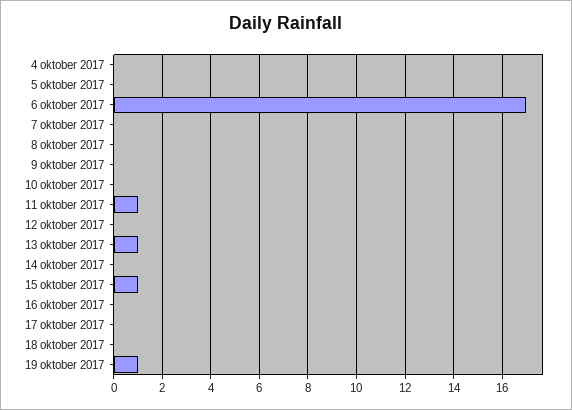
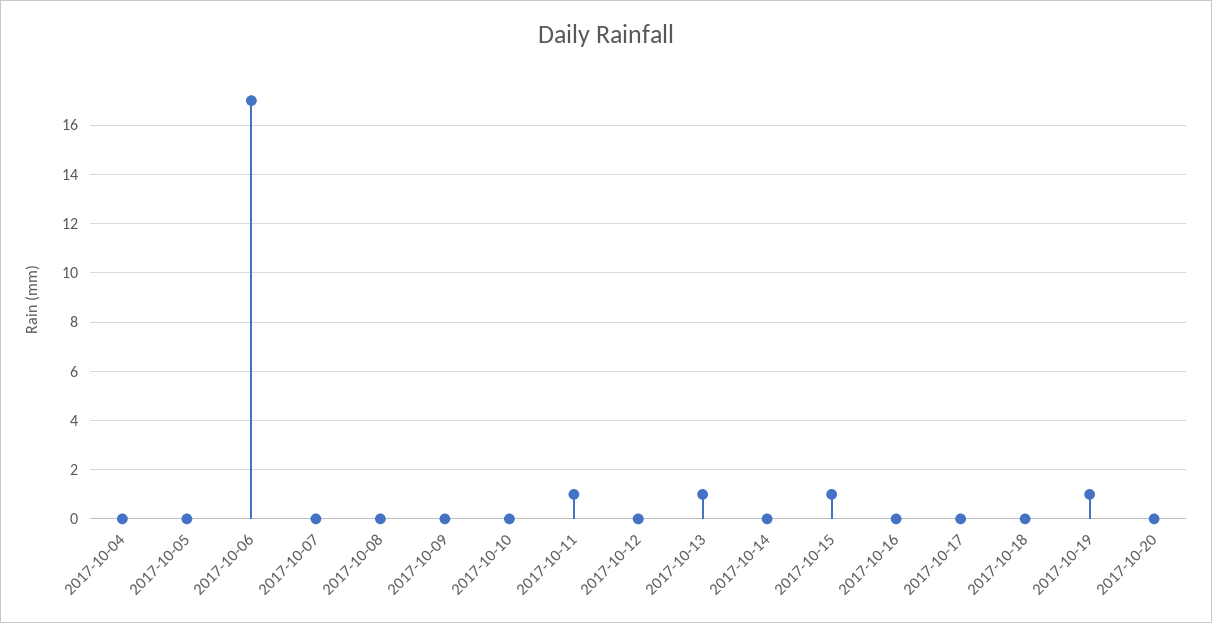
2017-10-20: none -> 0

